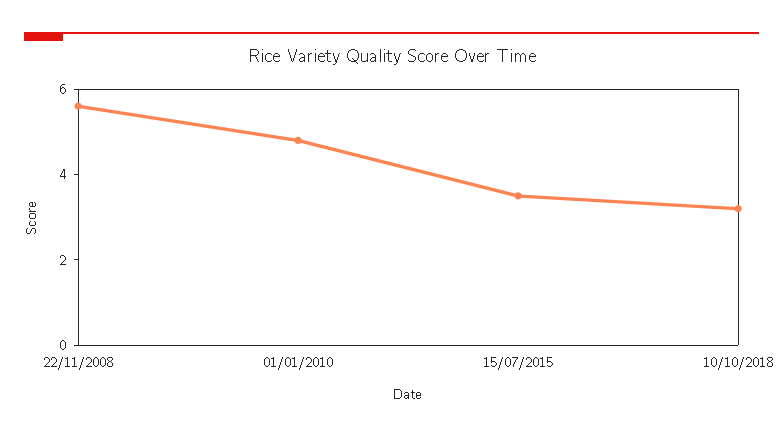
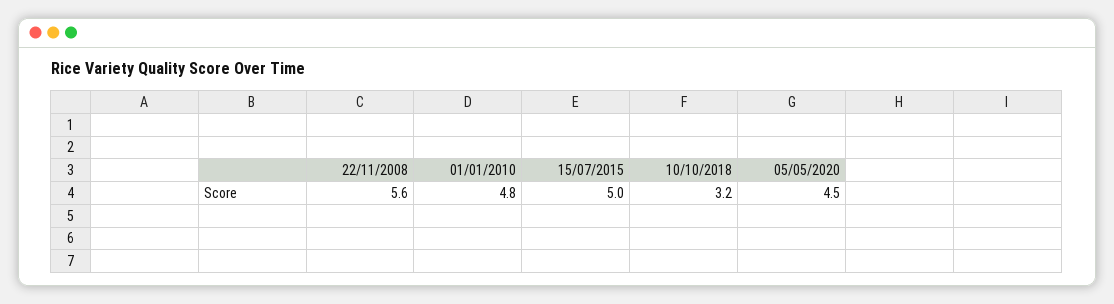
15/07/2015: 3.5 -> 5
05/05/2020: none -> 4.5

